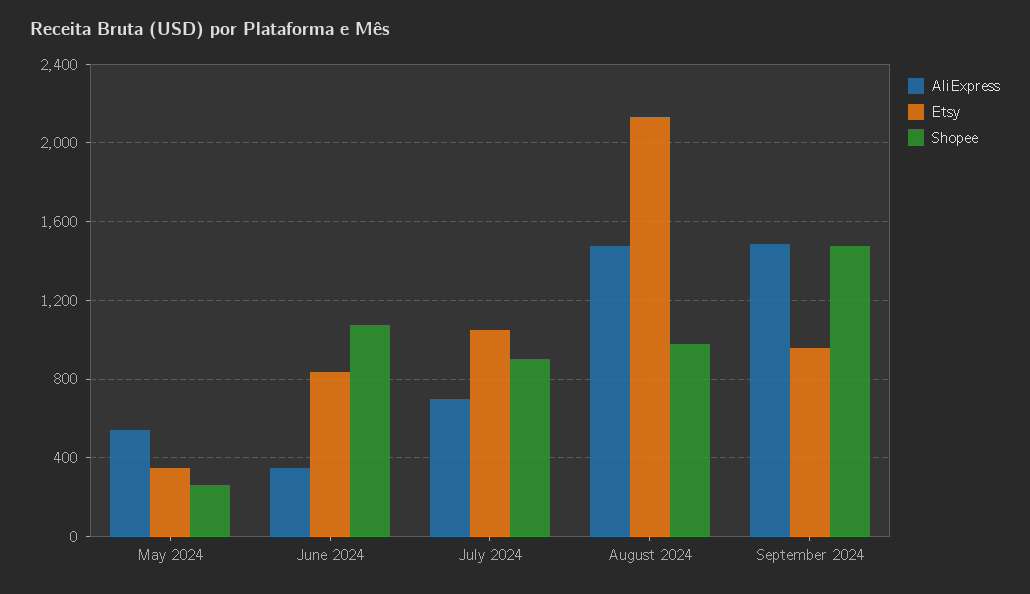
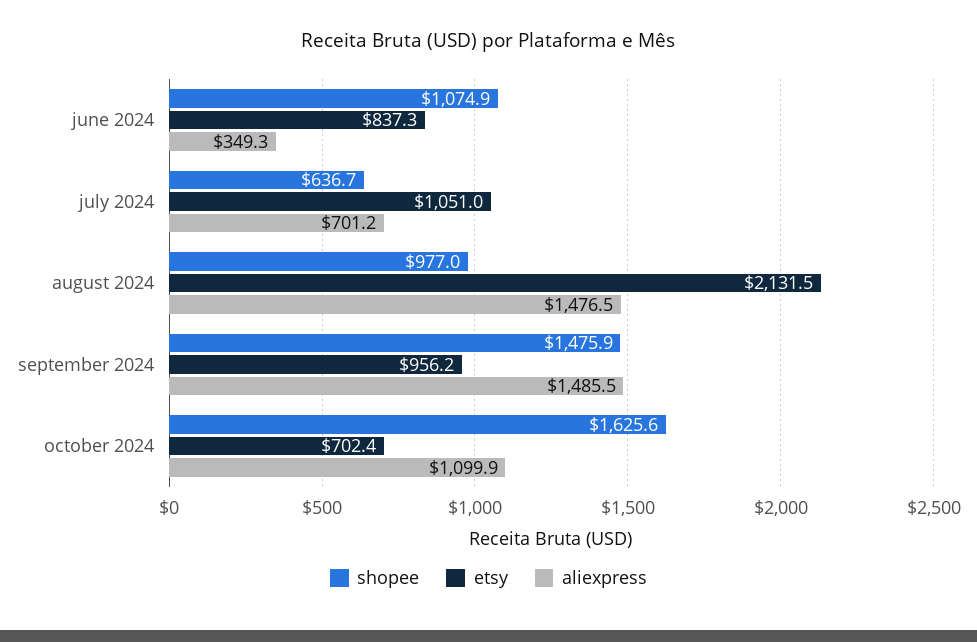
AliExpress, May 2024: 550 -> none
Etsy, May 2024: 350 -> none
Shopee, May 2024: 250 -> none
Shopee, July 2024: 900 -> 636.7
Shopee, october 2024: none -> 1625.6
Etsy, october 2024: none -> 702.4
AliExpress, october 2024: none -> 1099.9

